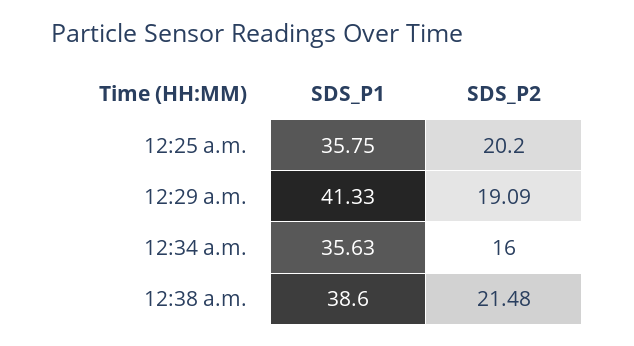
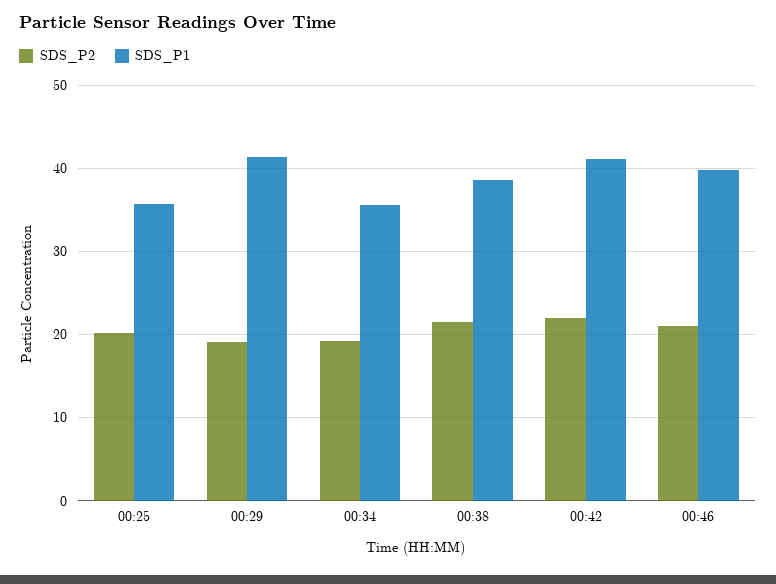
SDS_P2, 12:34 a.m.: 16 -> 19
SDS_P2, 00:42: none -> 22
SDS_P1, 00:42: none -> 41
SDS_P2, 00:46: none -> 21
SDS_P1, 00:46: none -> 40

